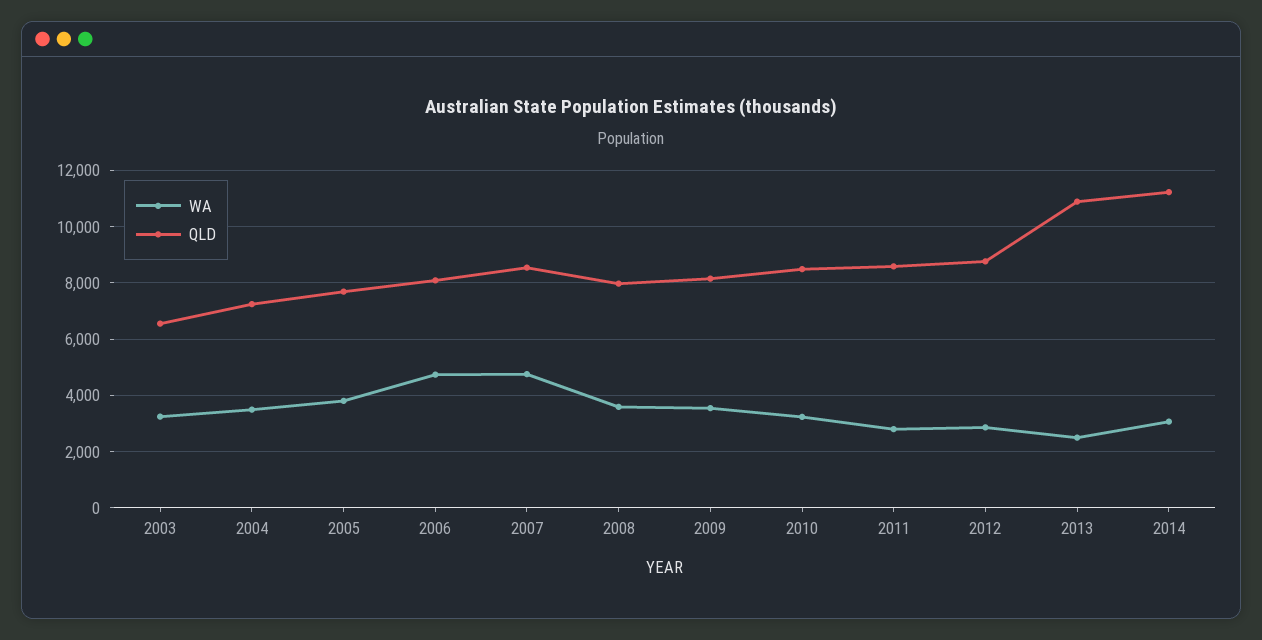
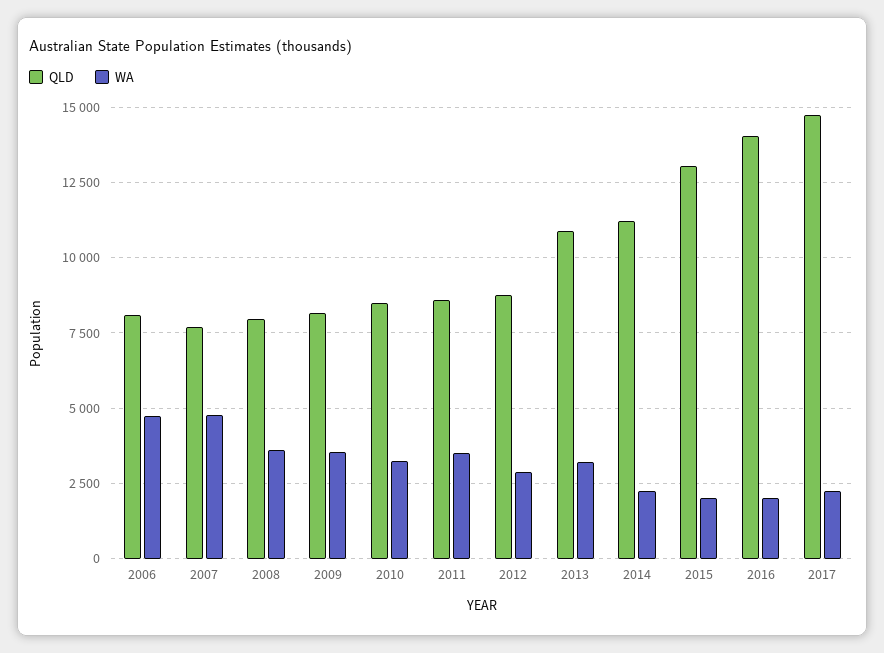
WA, 2003: 3250 -> none
QLD, 2003: 6500 -> none
WA, 2004: 3500 -> none
QLD, 2004: 7250 -> none
WA, 2005: 3750 -> none
QLD, 2005: 7750 -> none
QLD, 2007: 8500 -> 7750
WA, 2011: 2750 -> 3500
WA, 2013: 2500 -> 3250
WA, 2014: 3000 -> 2250
QLD, 2015: none -> 13000
WA, 2015: none -> 2000
QLD, 2016: none -> 14000
WA, 2016: none -> 2000
QLD, 2017: none -> 14750
WA, 2017: none -> 2250

